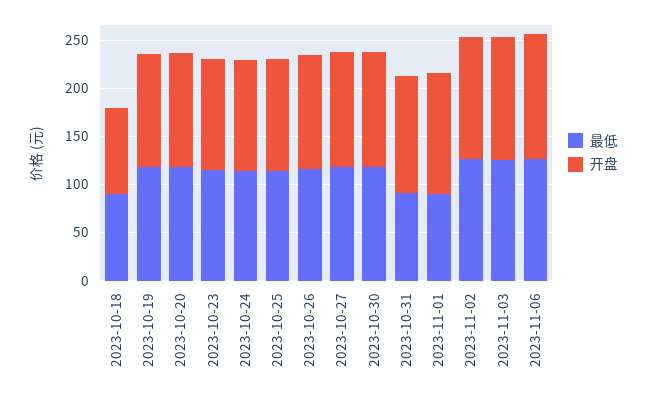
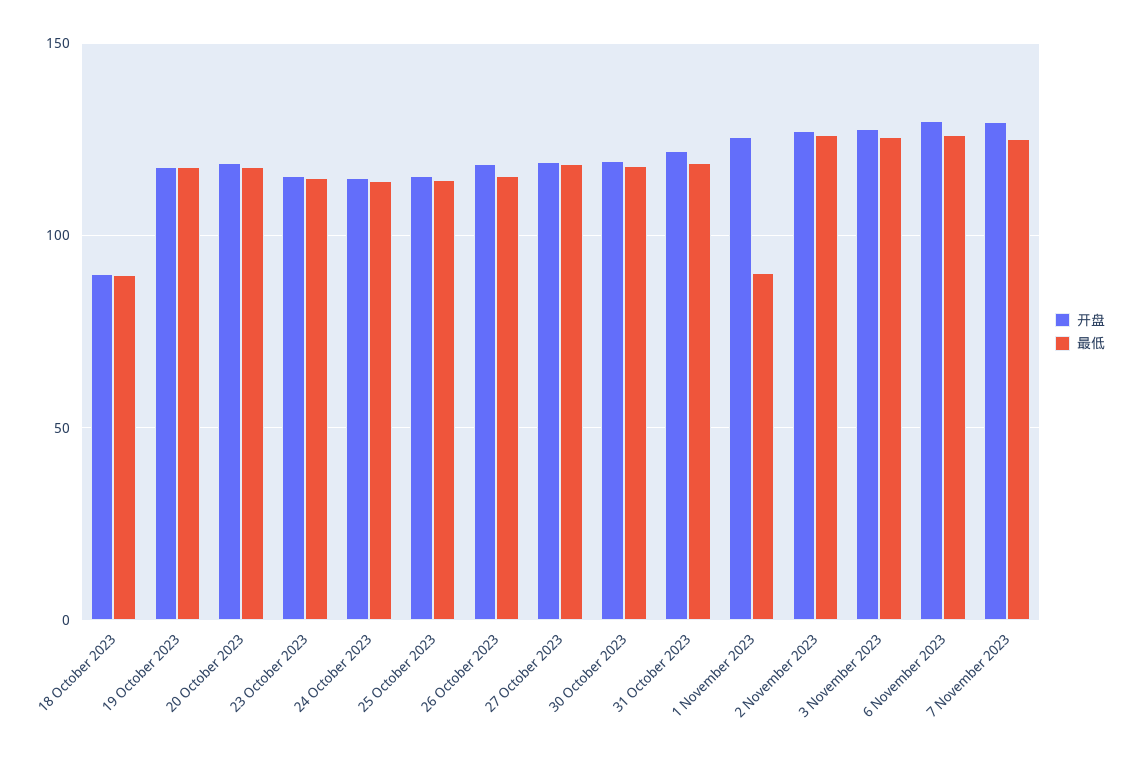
最低, 2023-10-31: 90 -> 120
开盘, 7 November 2023: none -> 130
最低, 7 November 2023: none -> 125

